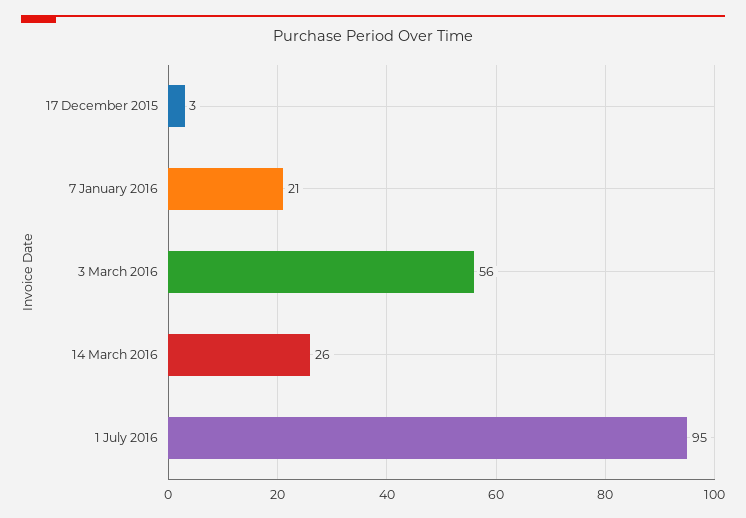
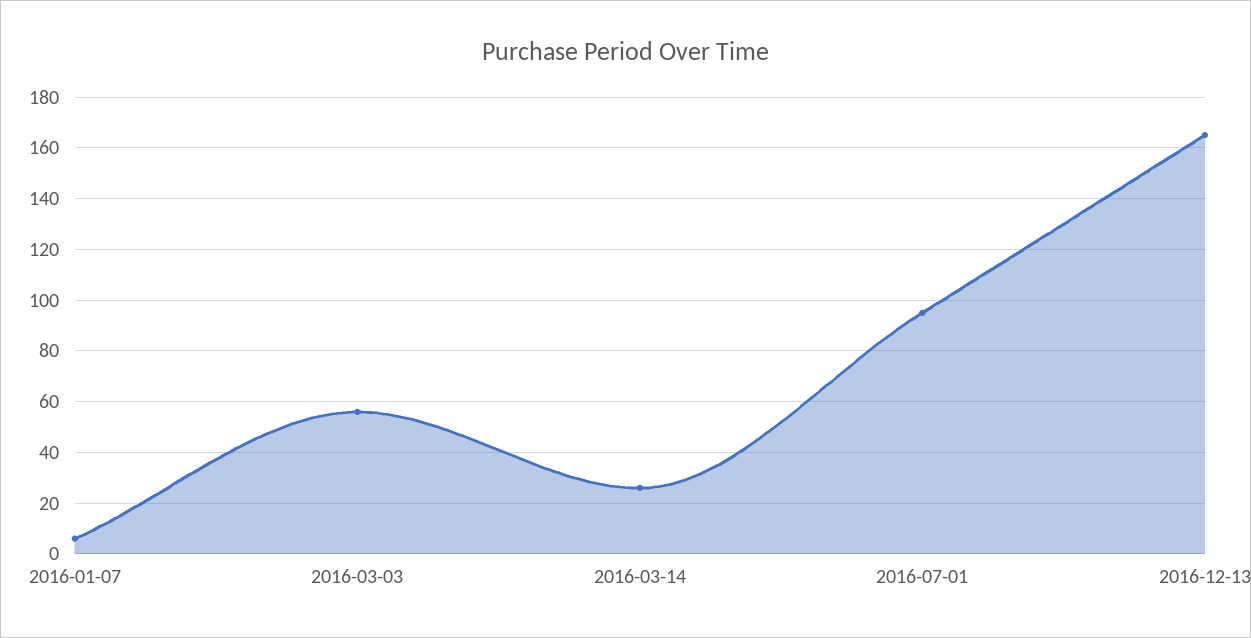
17 December 2015: 3 -> none
7 January 2016: 21 -> 5
2016-12-13: none -> 165

